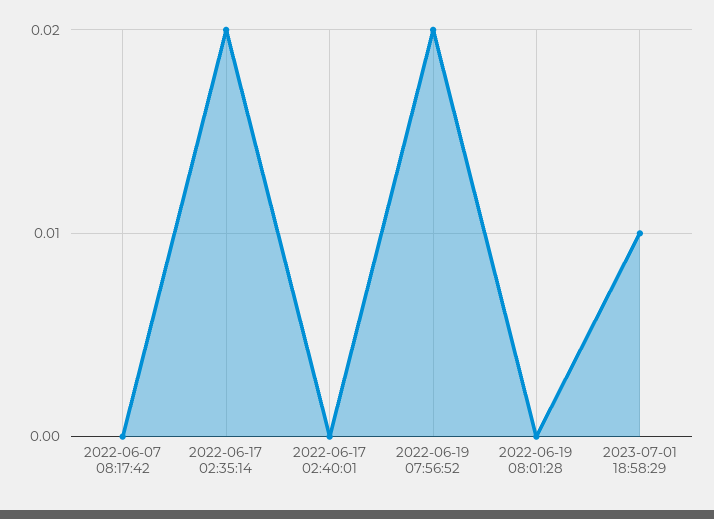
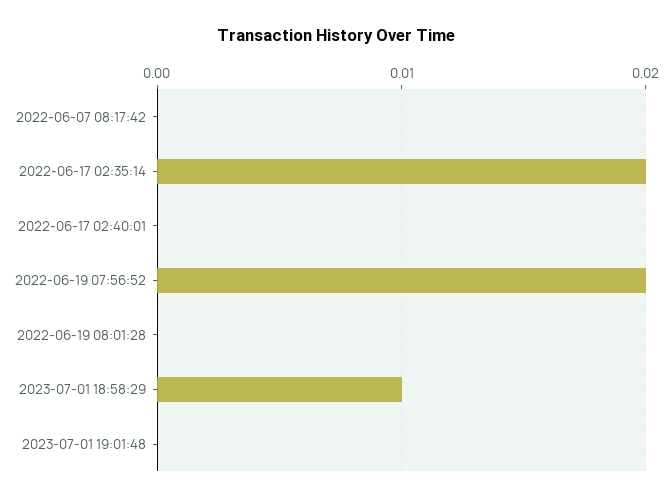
2023-07-01 19:01:48: none -> 0

